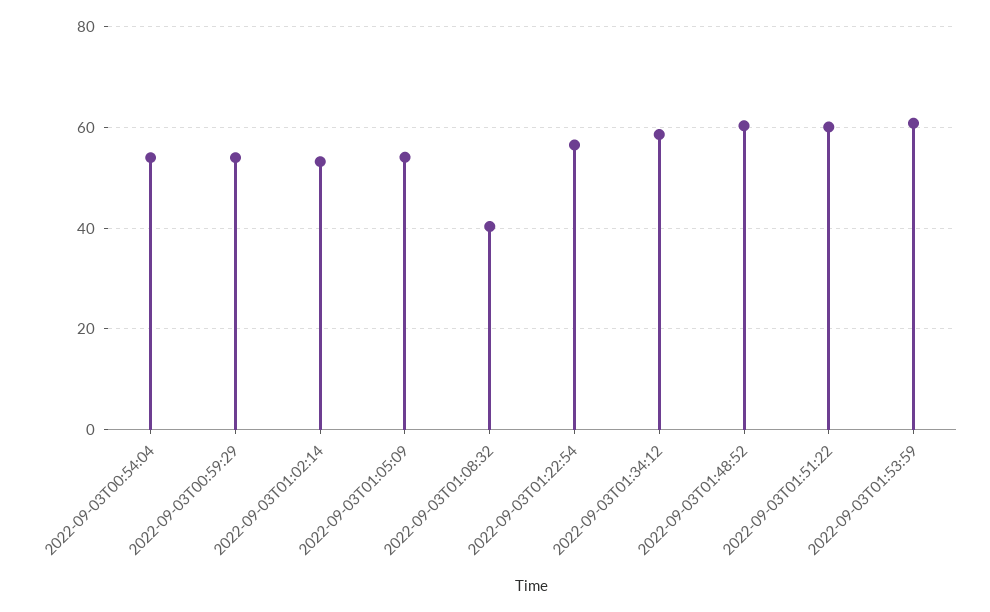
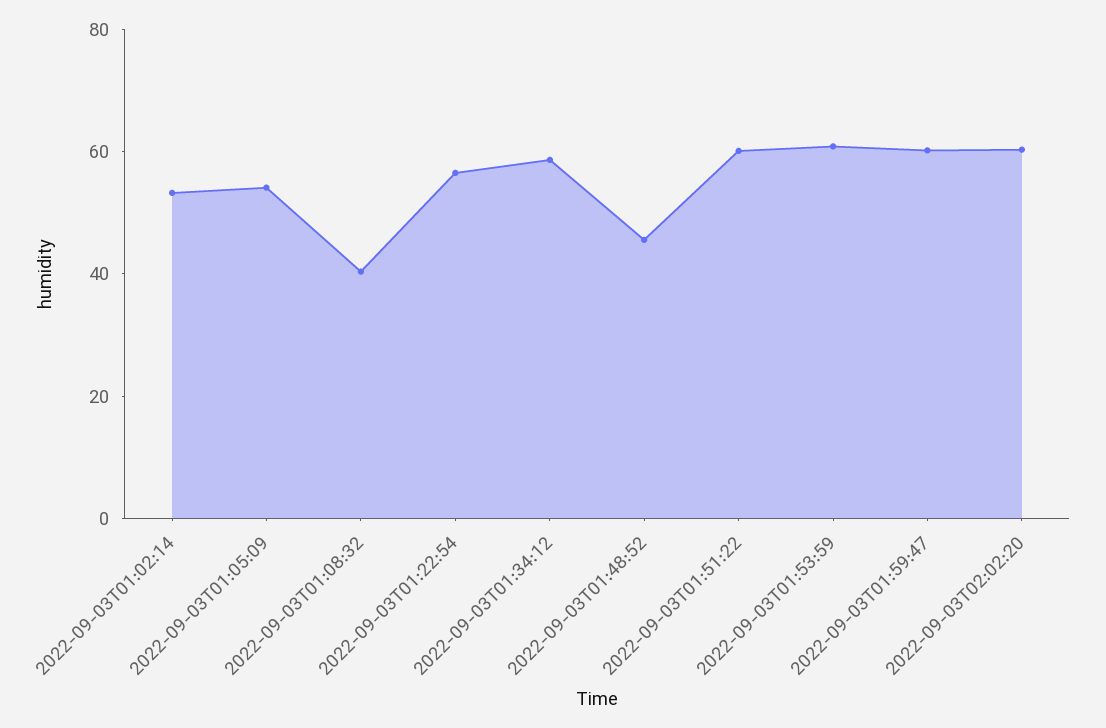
2022-09-03T00:54:04: 54 -> none
2022-09-03T00:59:29: 54 -> none
2022-09-03T01:48:52: 60 -> 45
2022-09-03T01:59:47: none -> 60
2022-09-03T02:02:20: none -> 60

